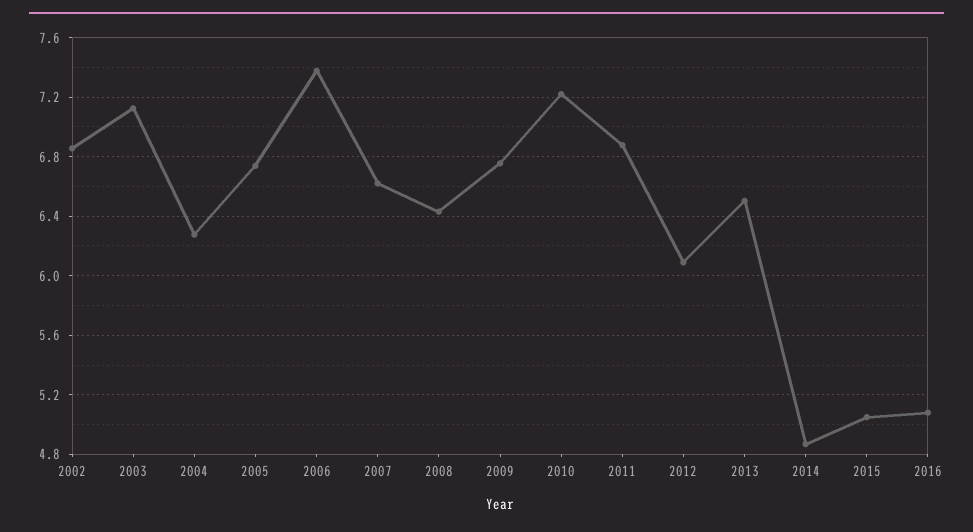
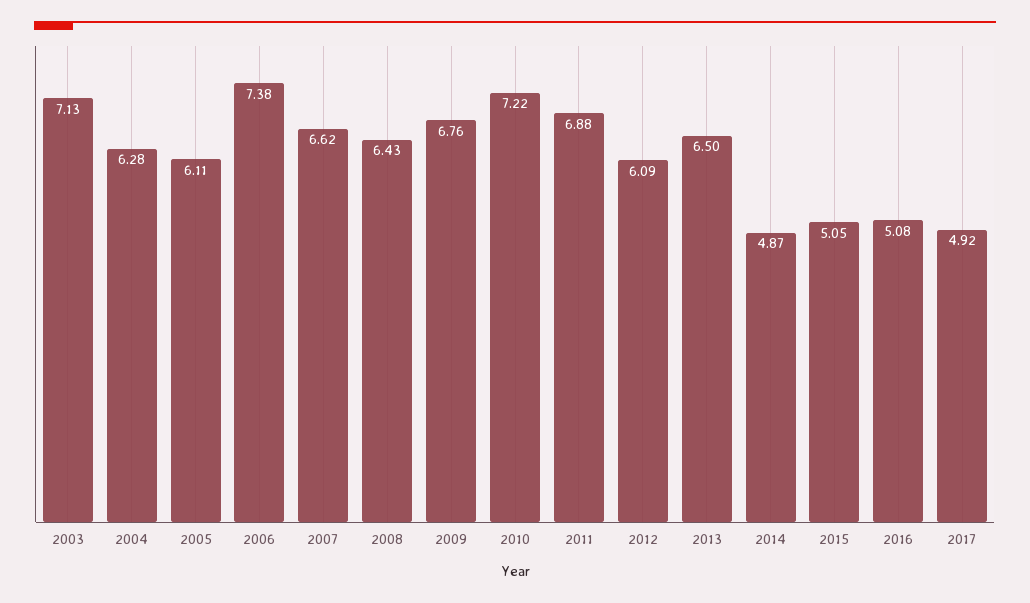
2002: 6.85 -> none
2005: 6.75 -> 6.11
2017: none -> 4.92

